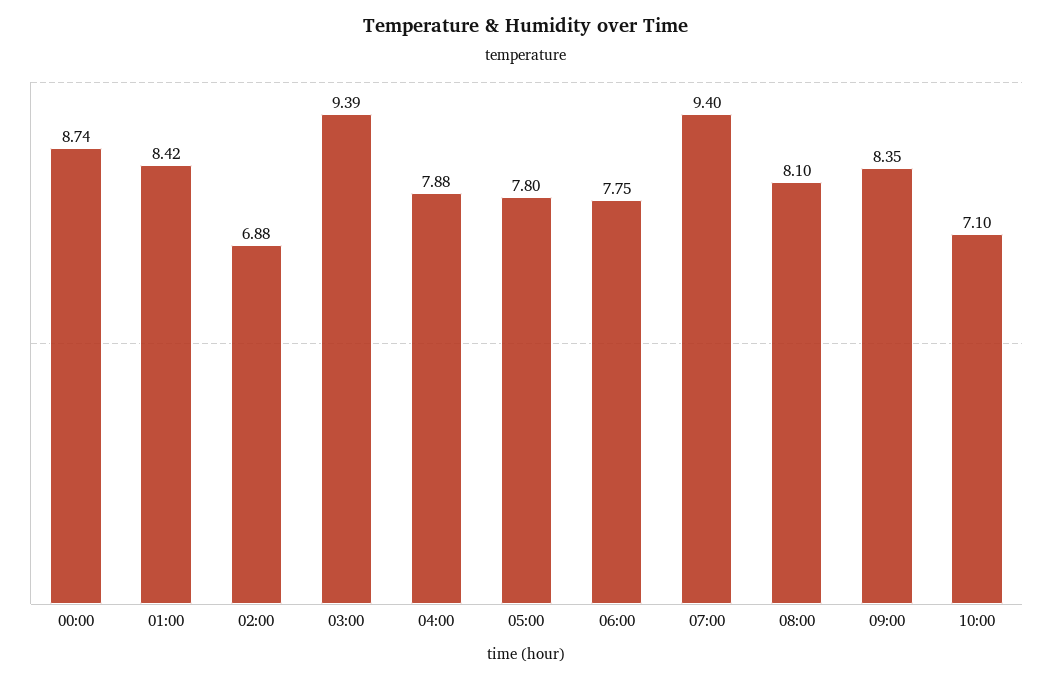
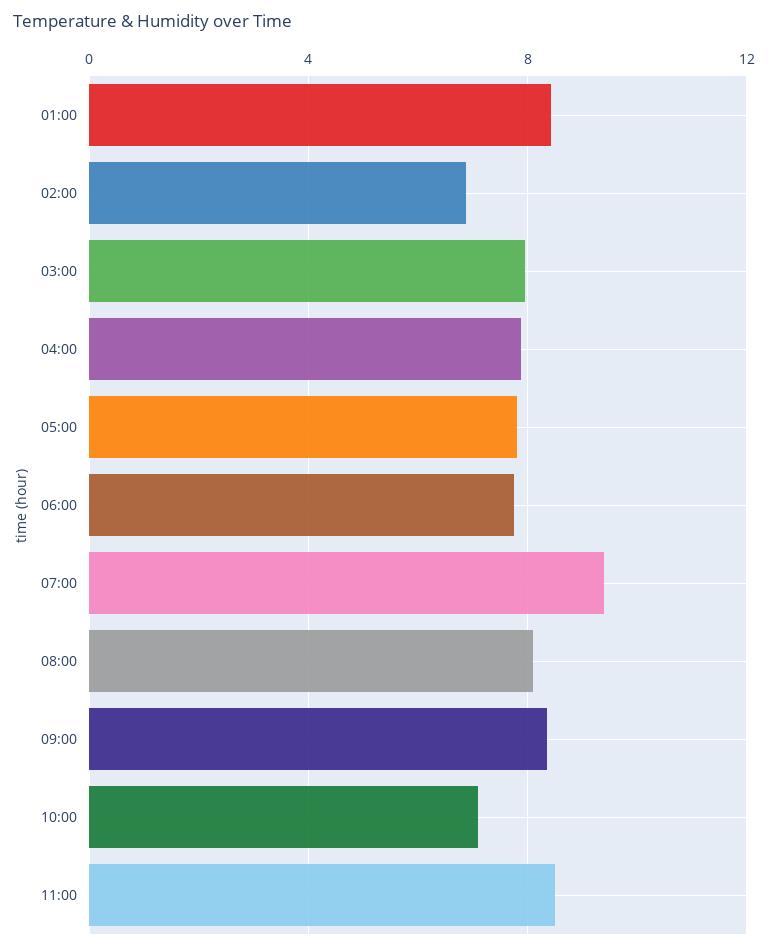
00:00: 8.74 -> none
03:00: 9.39 -> 8
11:00: none -> 8.5

